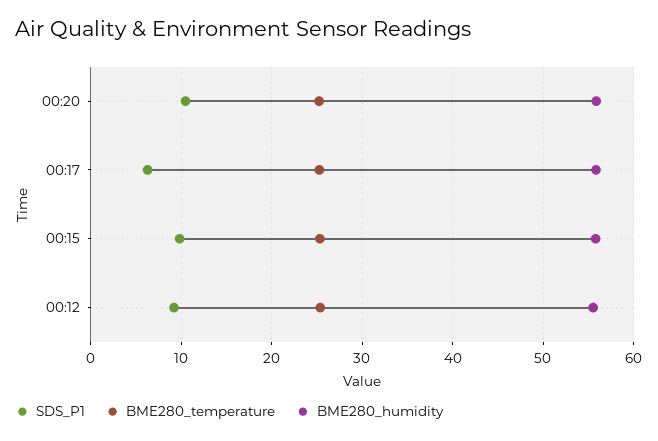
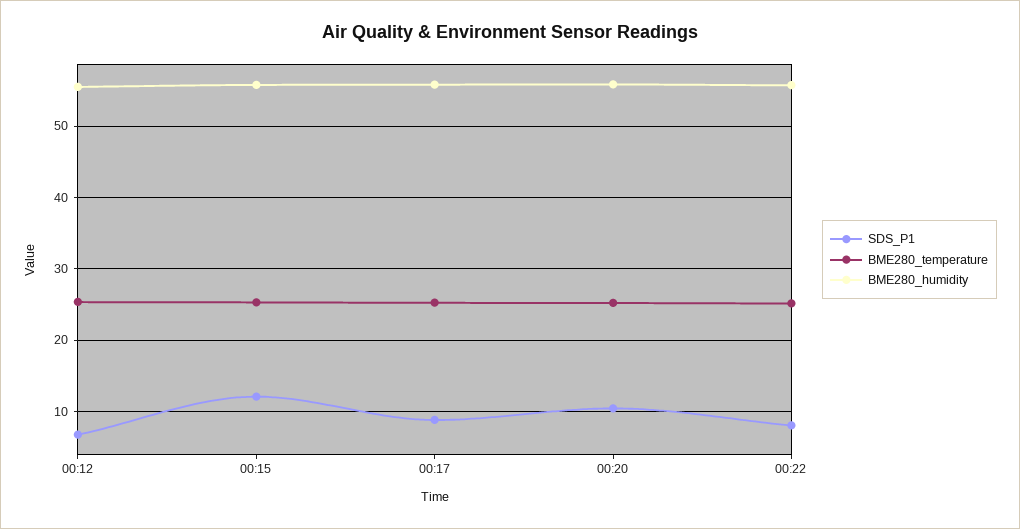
SDS_P1, 00:17: 6 -> 9
SDS_P1, 00:15: 10 -> 12
SDS_P1, 00:12: 9 -> 7
SDS_P1, 00:22: none -> 8
BME280_temperature, 00:22: none -> 25
BME280_humidity, 00:22: none -> 56

